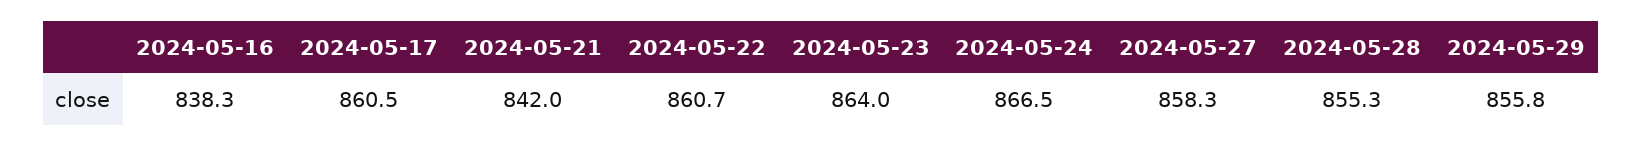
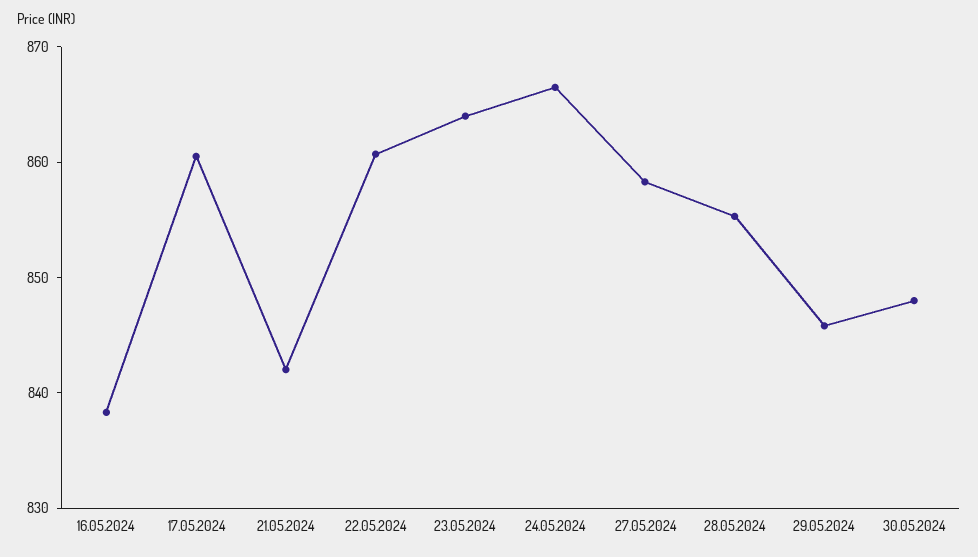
2024-05-29: 855.8 -> 846
30.05.2024: none -> 848

